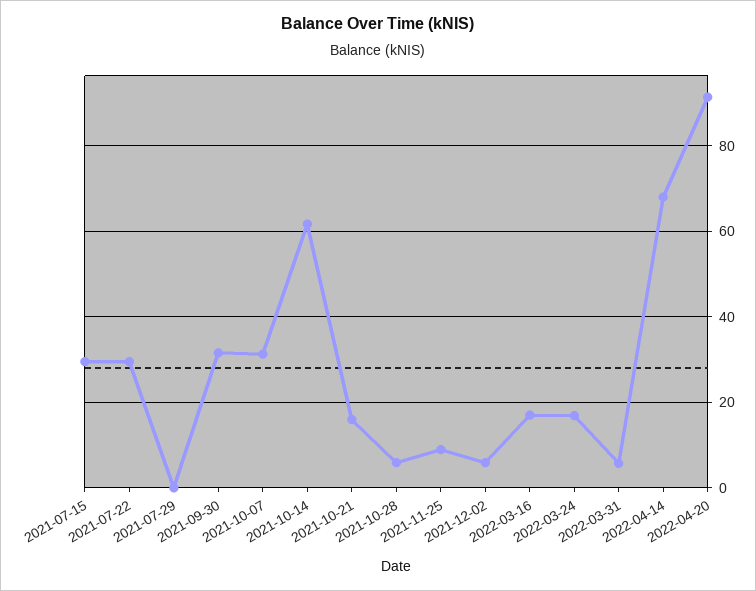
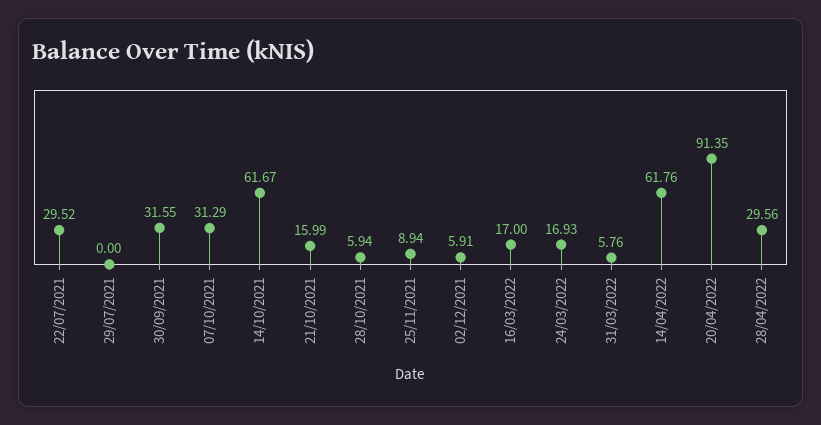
2021-07-15: 30 -> none
2022-04-14: 68 -> 61.76
28/04/2022: none -> 29.56

